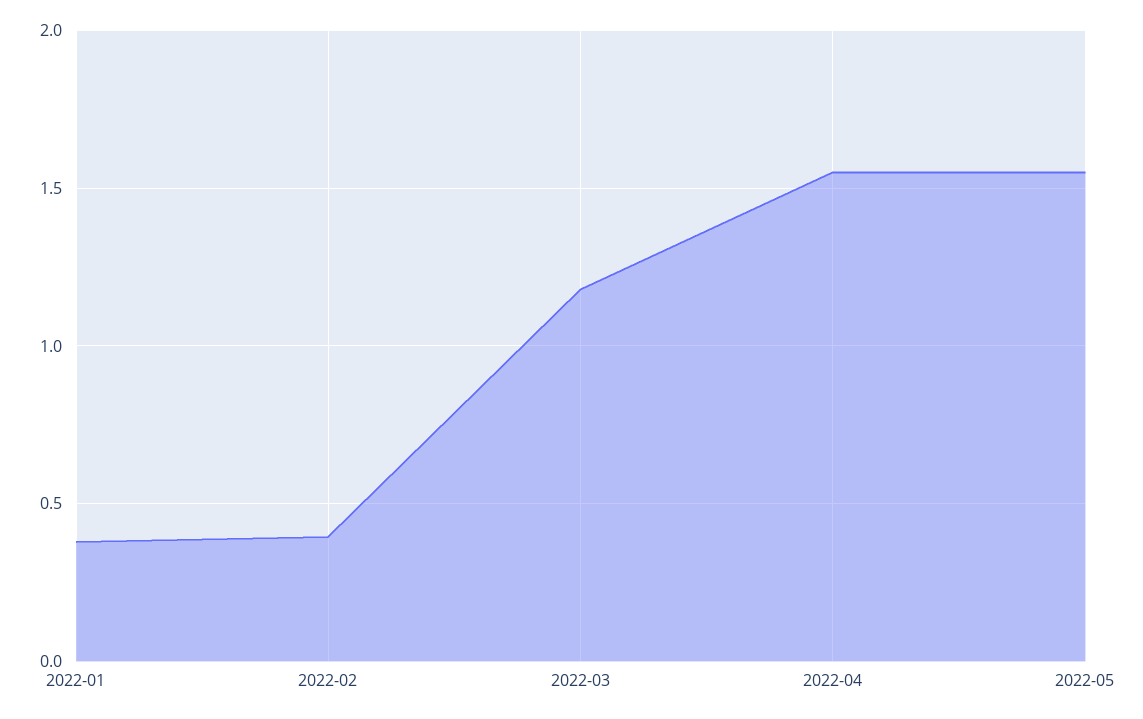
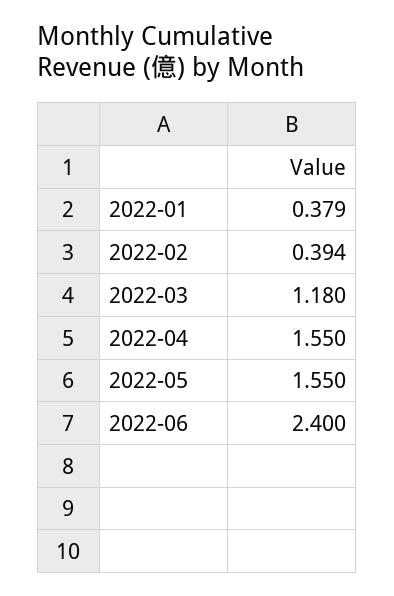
2022-06: none -> 2.4

